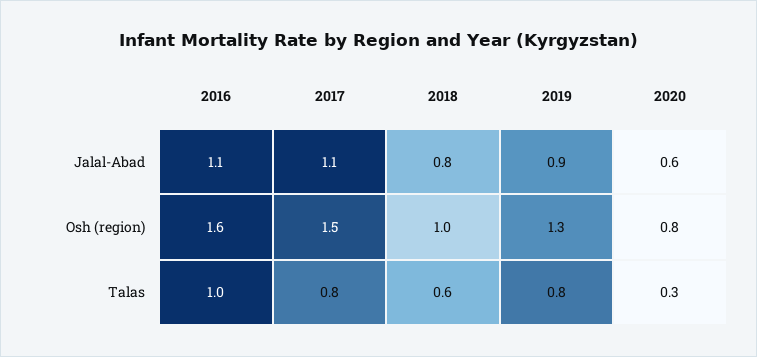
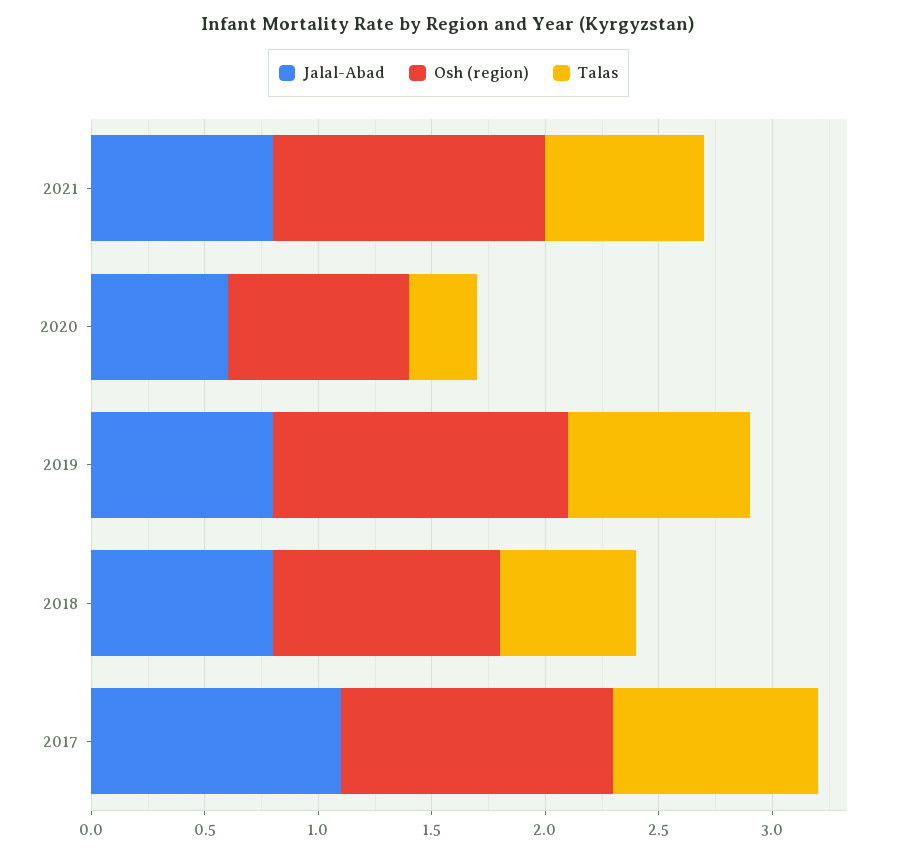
Jalal-Abad, 2016: 1.1 -> none
Jalal-Abad, 2019: 0.9 -> 0.8
Osh (region), 2016: 1.6 -> none
Osh (region), 2017: 1.5 -> 1.2
Talas, 2016: 1 -> none
Talas, 2017: 0.8 -> 0.9
Jalal-Abad, 2021: none -> 0.8
Osh (region), 2021: none -> 1.2
Talas, 2021: none -> 0.7

